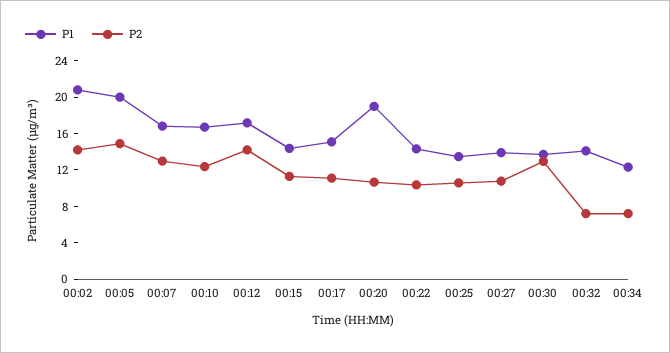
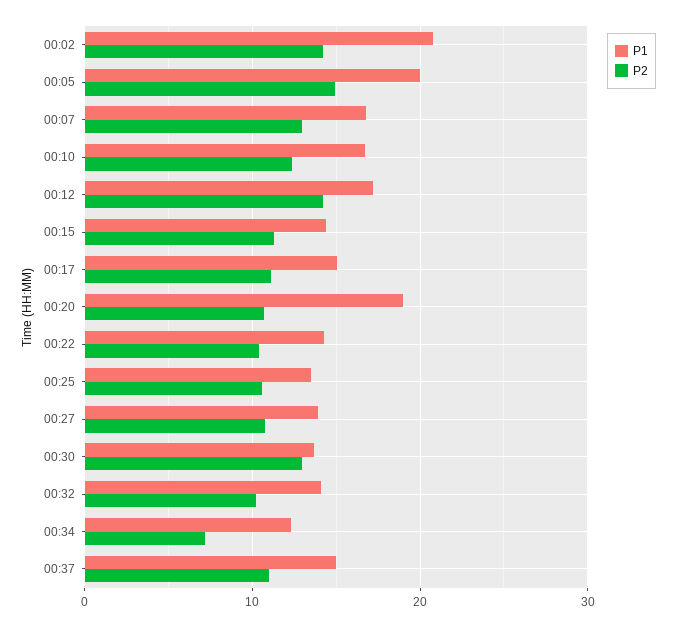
P2, 00:32: 7 -> 10
P1, 00:37: none -> 15
P2, 00:37: none -> 11

